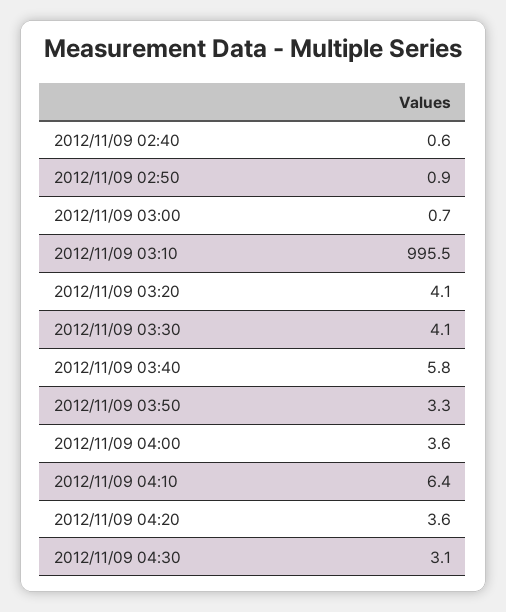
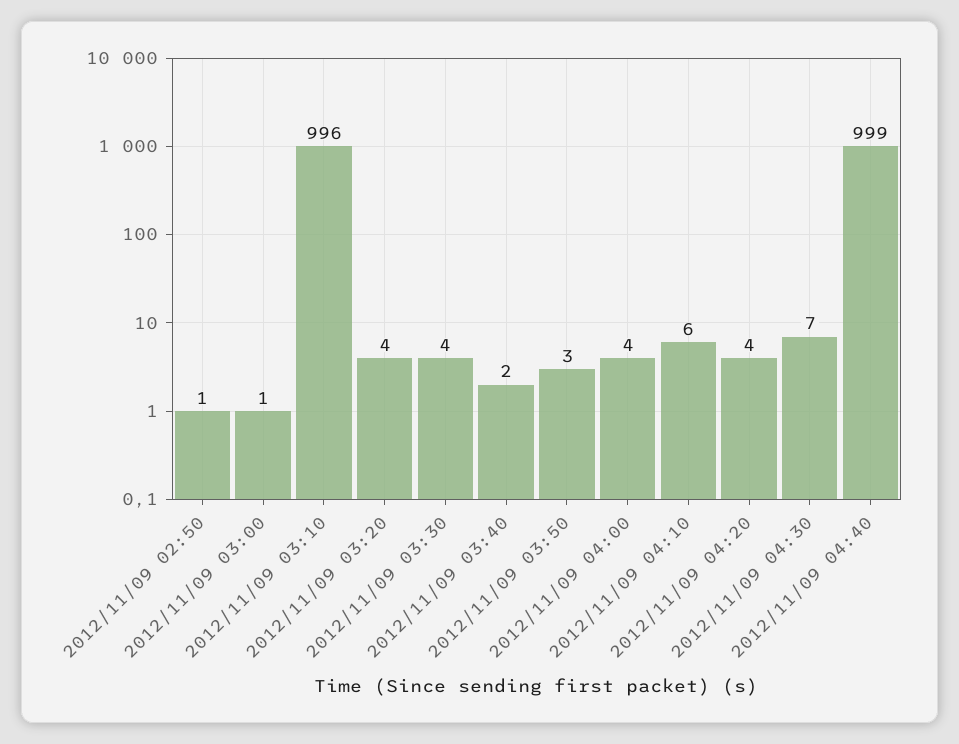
2012/11/09 02:40: 0.6 -> none
2012/11/09 03:40: 5.8 -> 2
2012/11/09 04:30: 3.1 -> 7
2012/11/09 04:40: none -> 999

